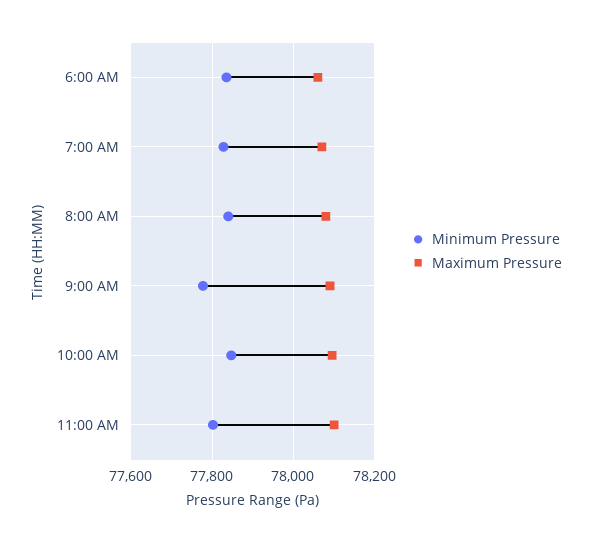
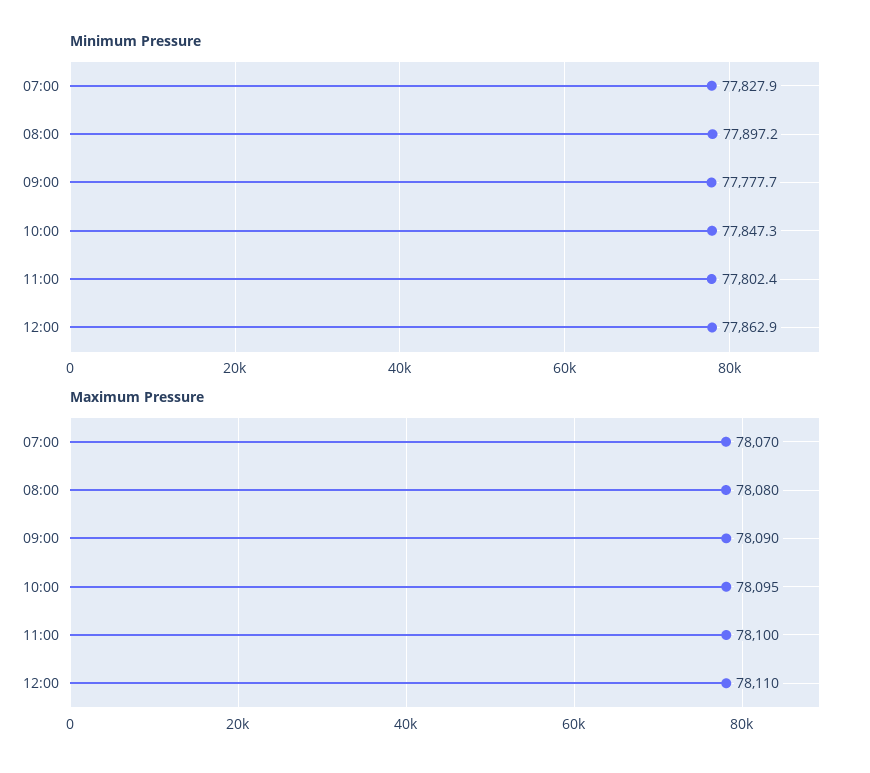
Minimum Pressure, 6:00 AM: 77840 -> none
Maximum Pressure, 6:00 AM: 78060 -> none
Minimum Pressure, 8:00 AM: 77840 -> 77897.2
Minimum Pressure, 12:00: none -> 77862.9
Maximum Pressure, 12:00: none -> 78110

